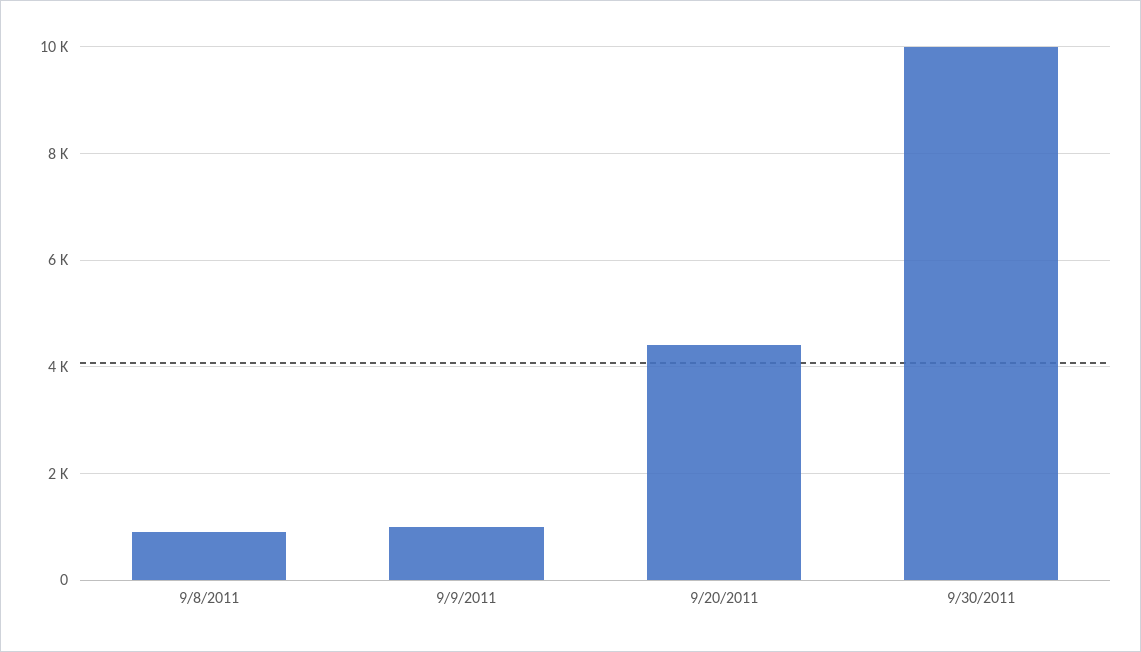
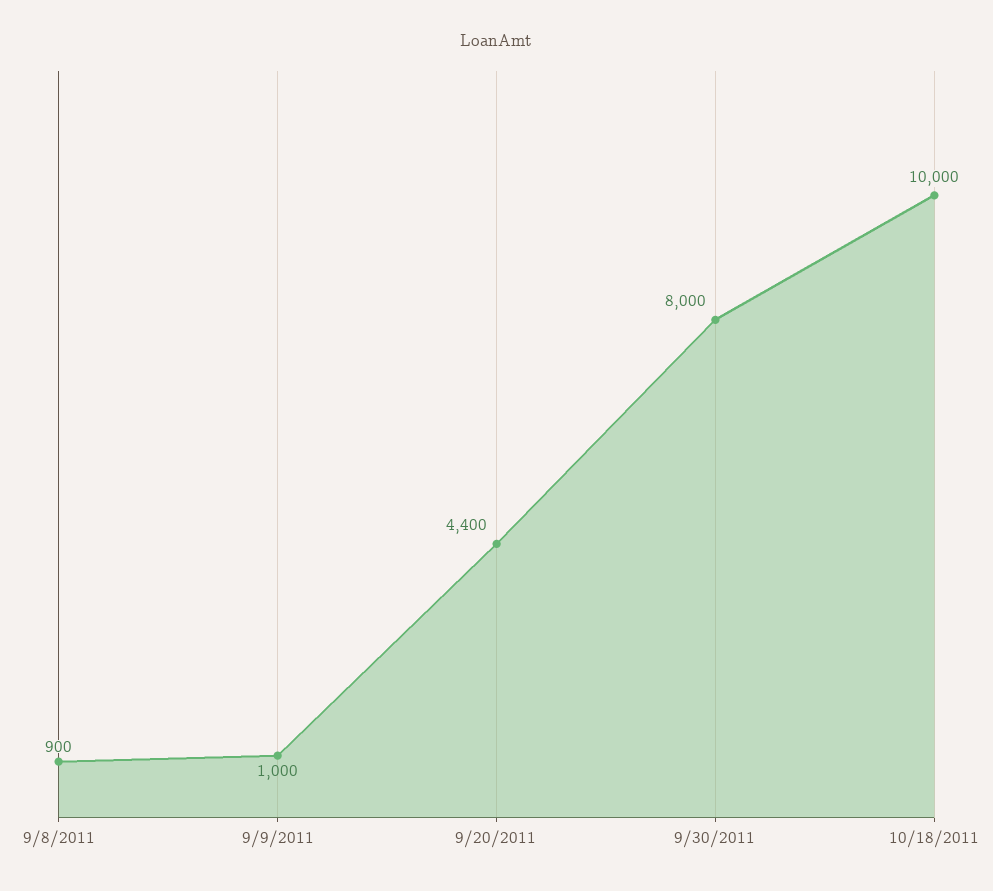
9/30/2011: 10000 -> 8000
10/18/2011: none -> 10000

